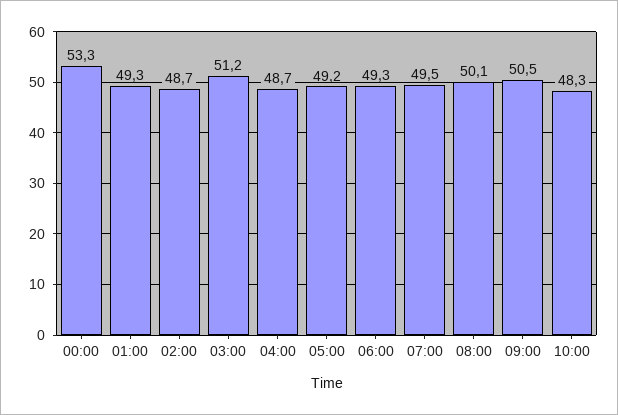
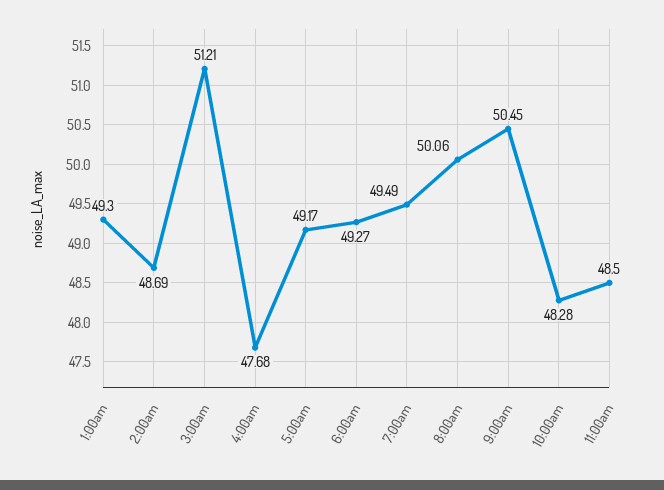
00:00: 53.3 -> none
04:00: 48.7 -> 47.68
11:00am: none -> 48.5

